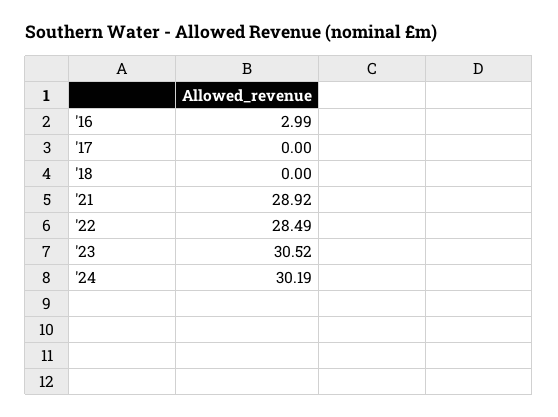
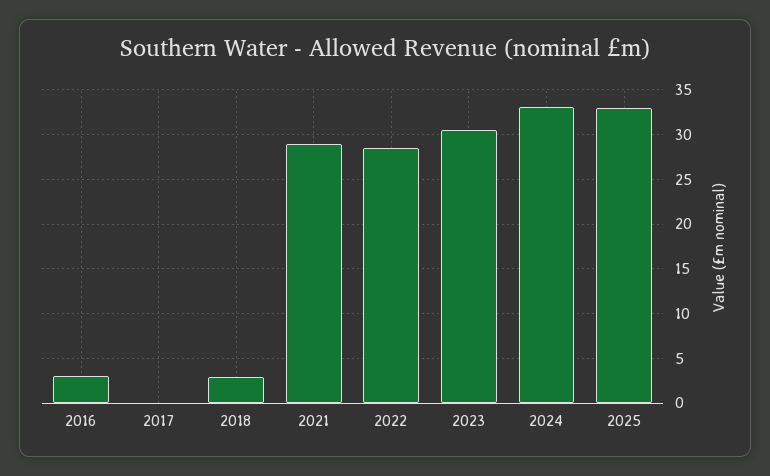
'18: 0 -> 3
'24: 30.19 -> 33
2025: none -> 33

